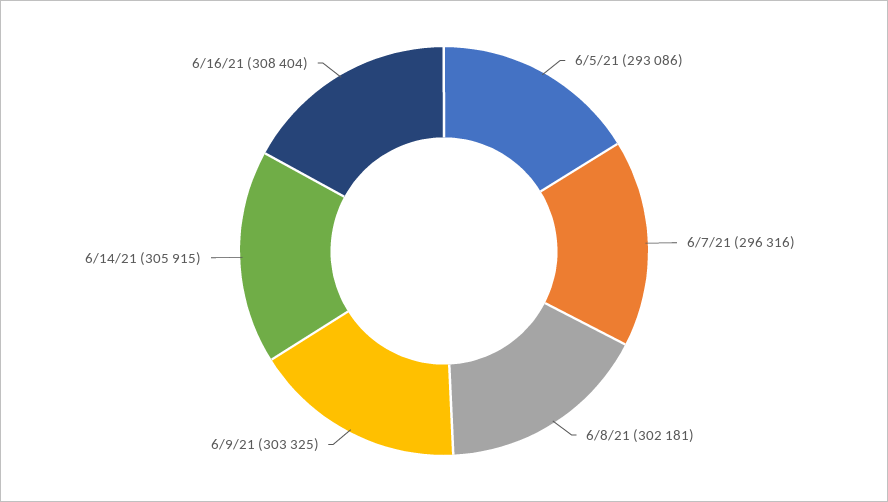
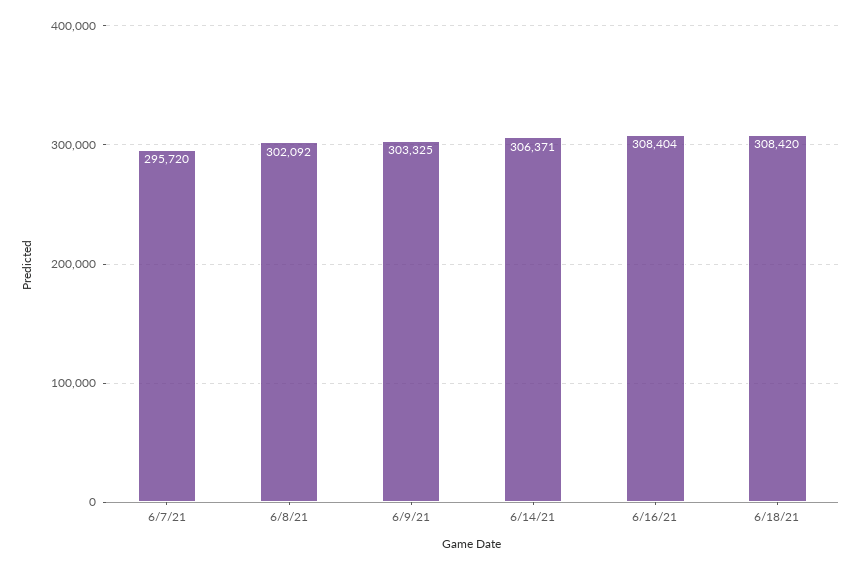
6/5/21: 293086 -> none
6/7/21: 296316 -> 295720
6/8/21: 302181 -> 302092
6/14/21: 305915 -> 306371
6/18/21: none -> 308420

